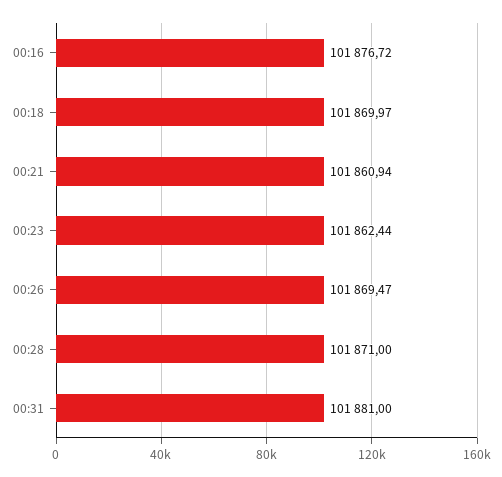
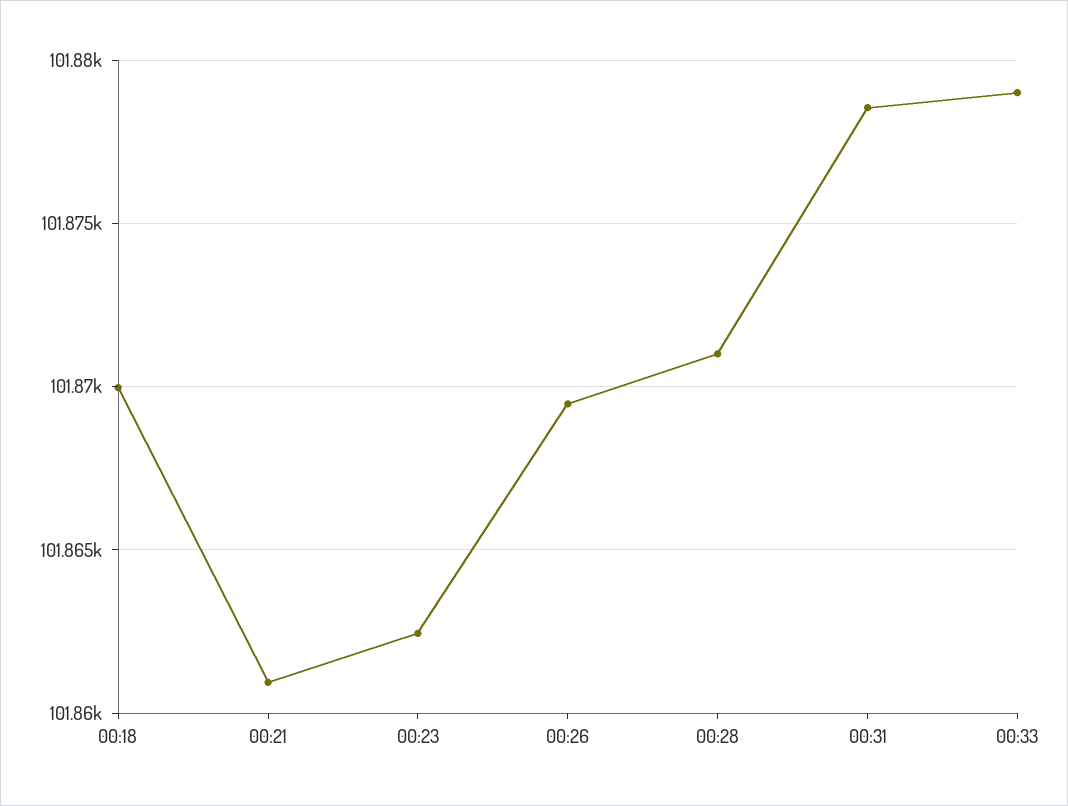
00:16: 101876.72 -> none
00:31: 101881 -> 101878.5
00:33: none -> 101879

